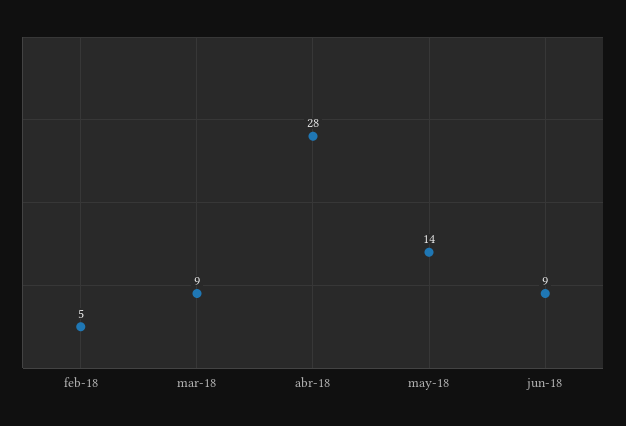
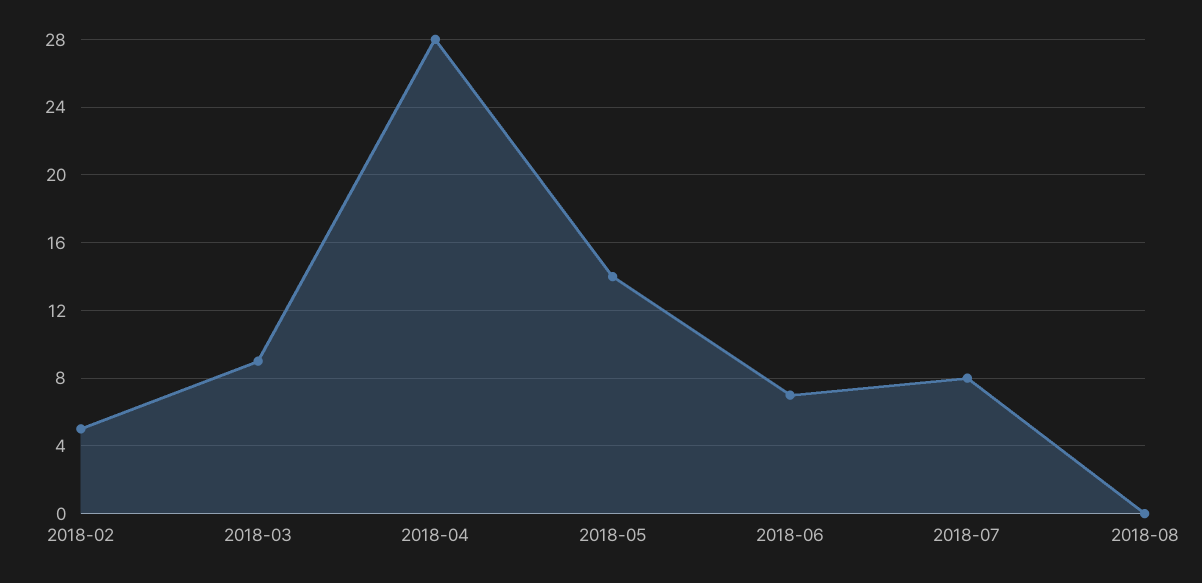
jun-18: 9 -> 7
2018-07: none -> 8
2018-08: none -> 0

